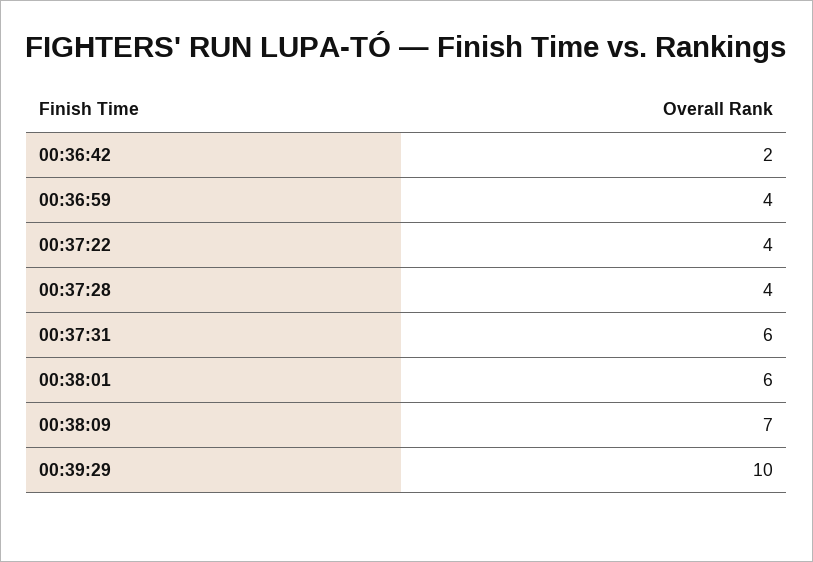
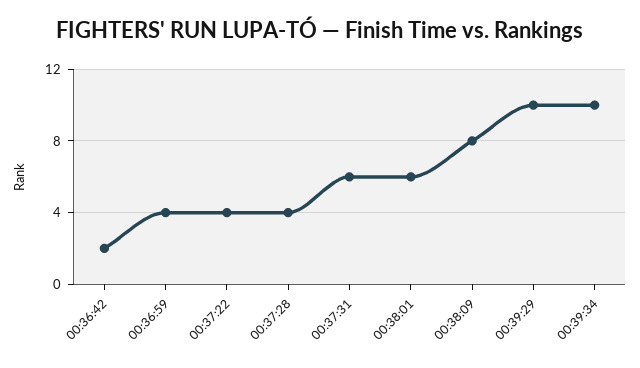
00:38:09: 7 -> 8
00:39:34: none -> 10

